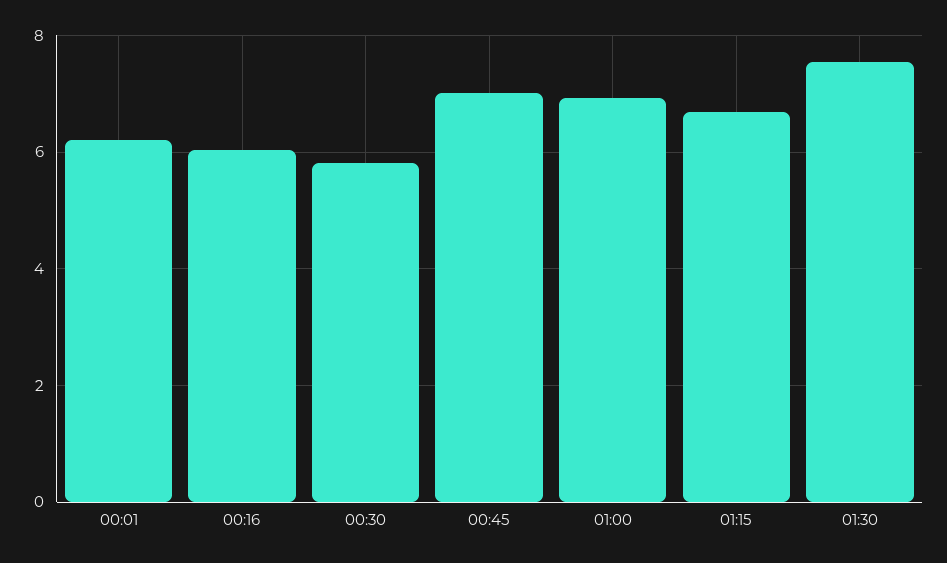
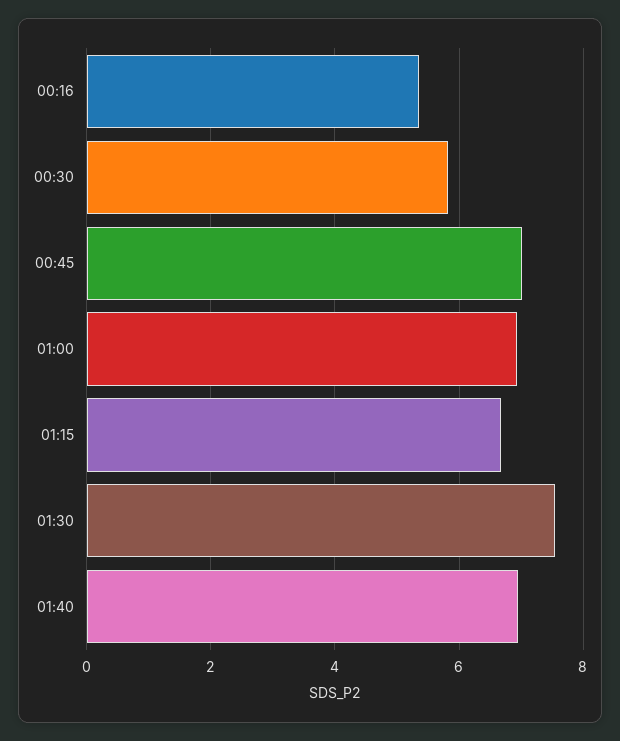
00:01: 6.2 -> none
00:16: 6 -> 5.4
01:40: none -> 7

